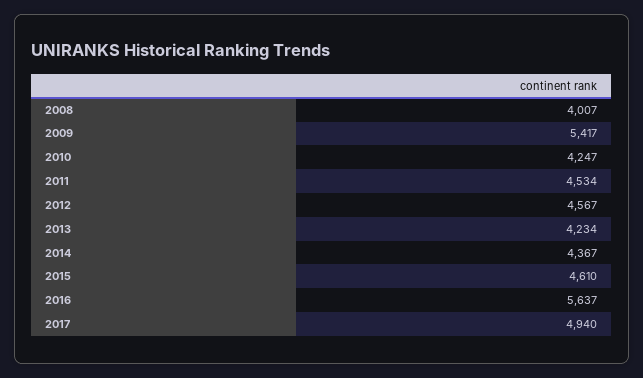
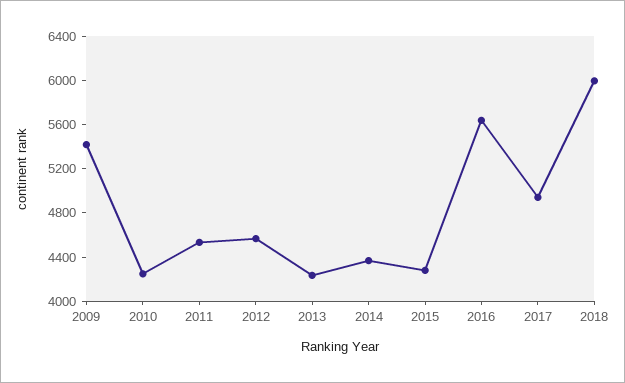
2008: 4007 -> none
2015: 4610 -> 4300
2018: none -> 6000

